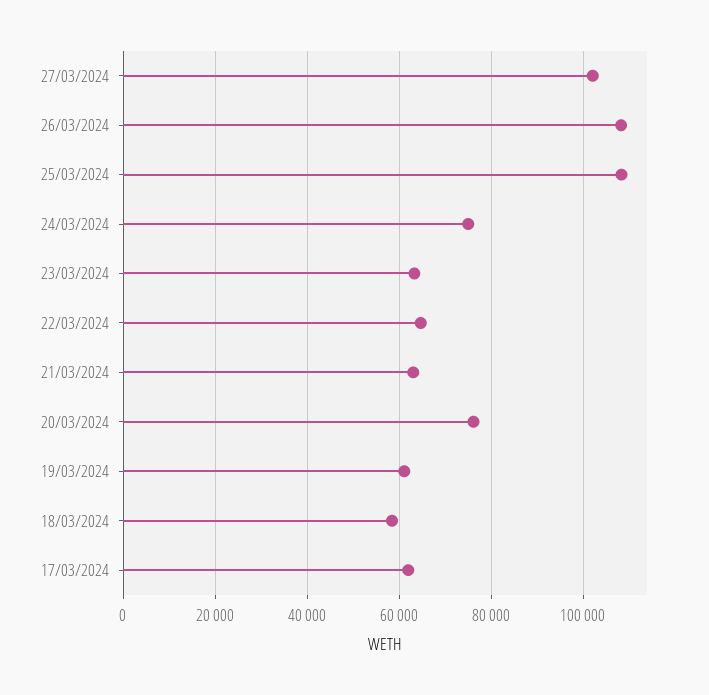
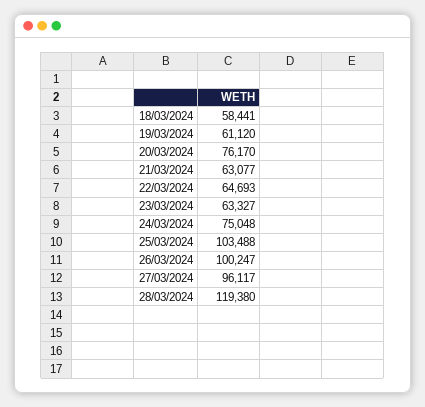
27/03/2024: 102000 -> 96117
26/03/2024: 108000 -> 100247
25/03/2024: 108000 -> 103488
17/03/2024: 62000 -> none
28/03/2024: none -> 119380

